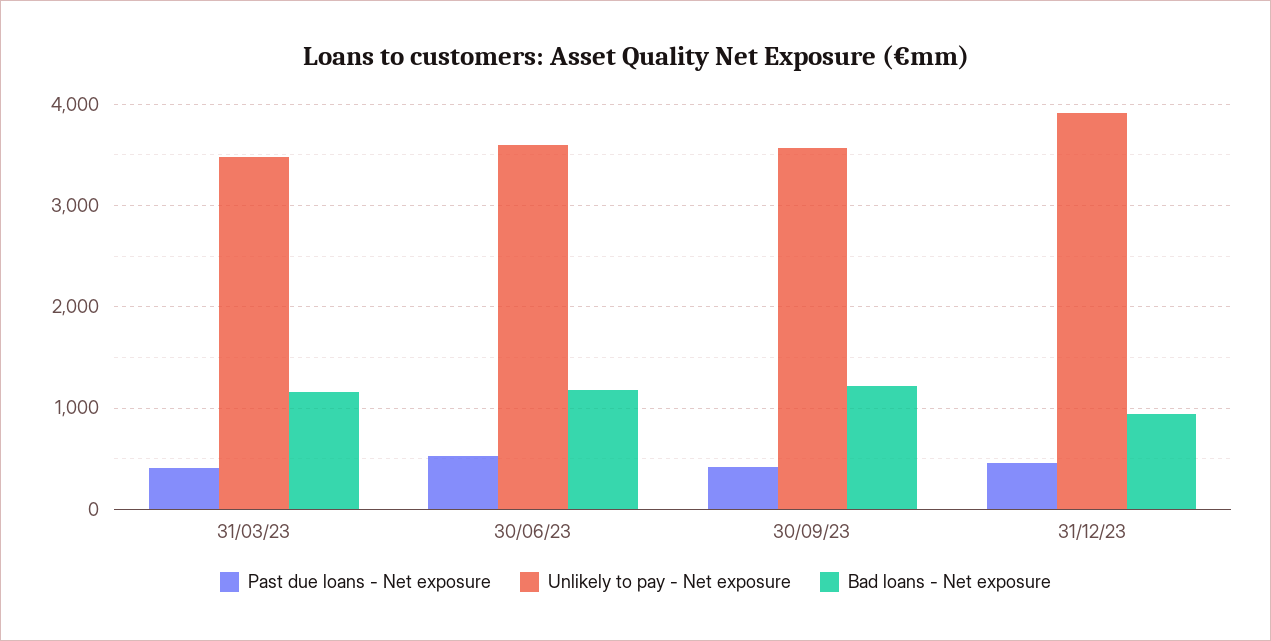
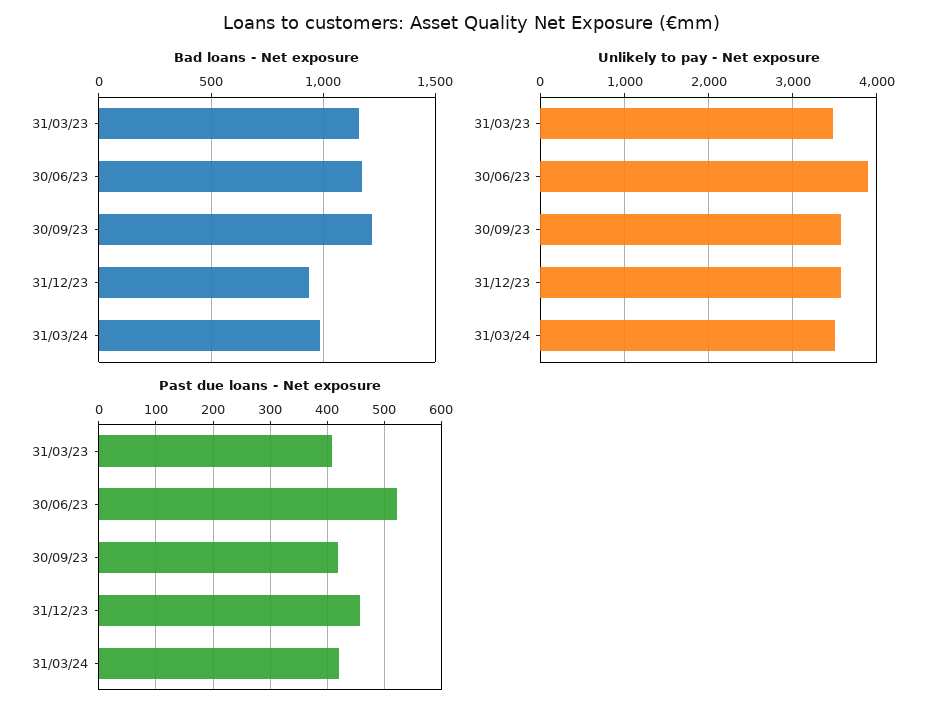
Unlikely to pay - Net exposure, 30/06/23: 3600 -> 3900
Unlikely to pay - Net exposure, 31/12/23: 3900 -> 3600
Bad loans - Net exposure, 31/03/24: none -> 1000
Unlikely to pay - Net exposure, 31/03/24: none -> 3500
Past due loans - Net exposure, 31/03/24: none -> 420

